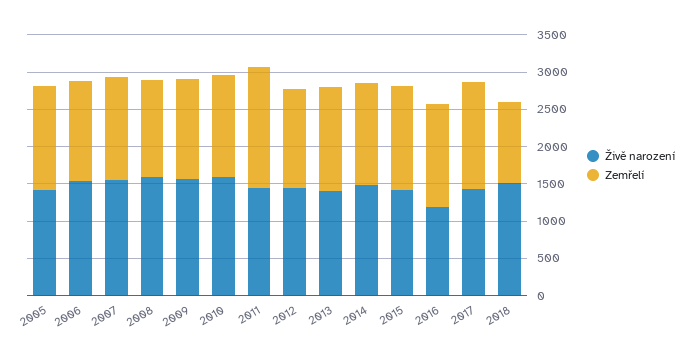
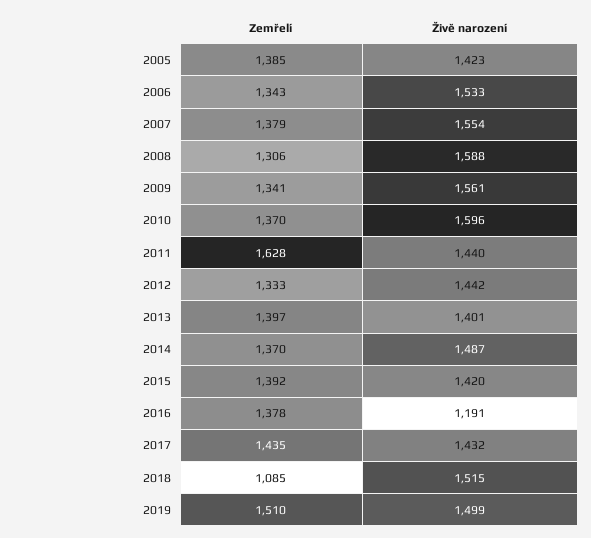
Zemřelí, 2019: none -> 1510
Živě narození, 2019: none -> 1499

